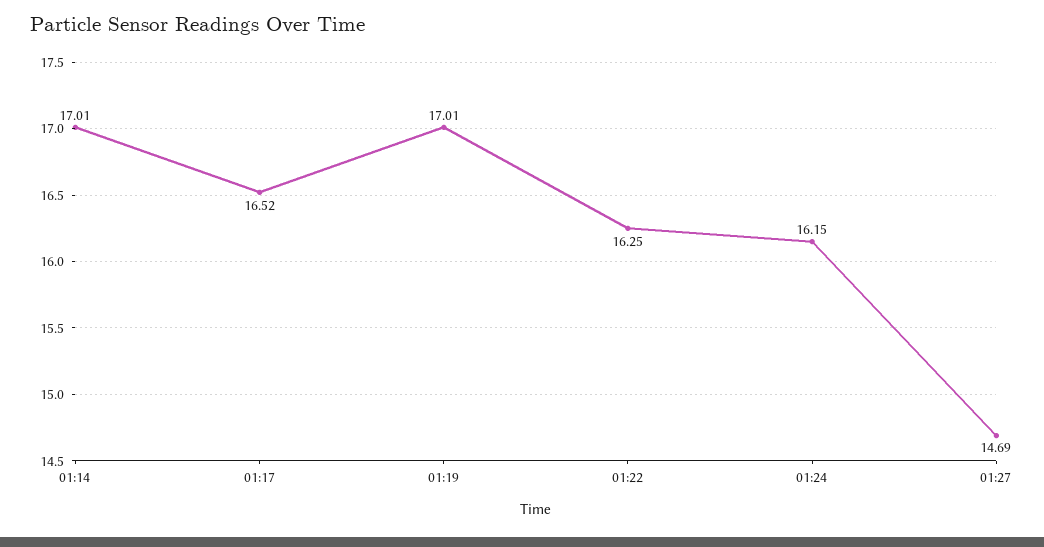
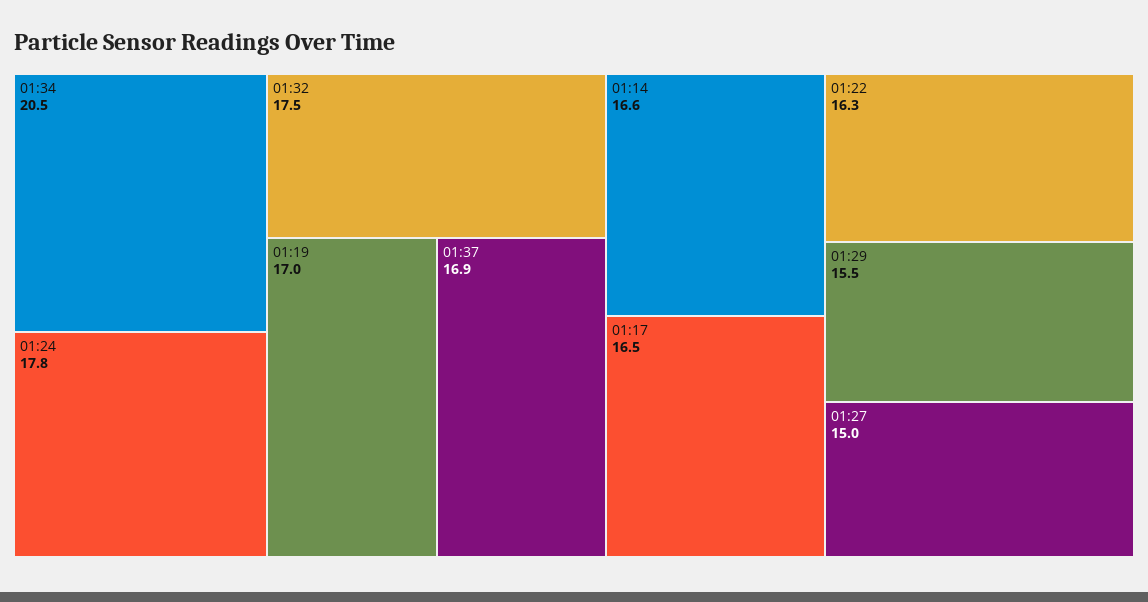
01:14: 17.01 -> 16.6
01:24: 16.15 -> 17.8
01:27: 14.69 -> 15
01:34: none -> 20.5
01:32: none -> 17.5
01:37: none -> 16.9
01:29: none -> 15.5

